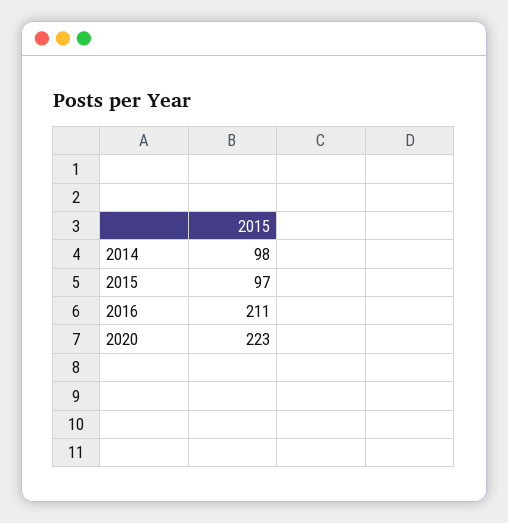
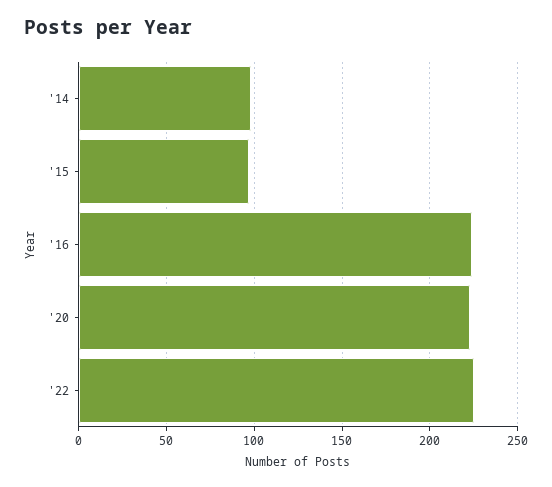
2016: 211 -> 225
'22: none -> 225

